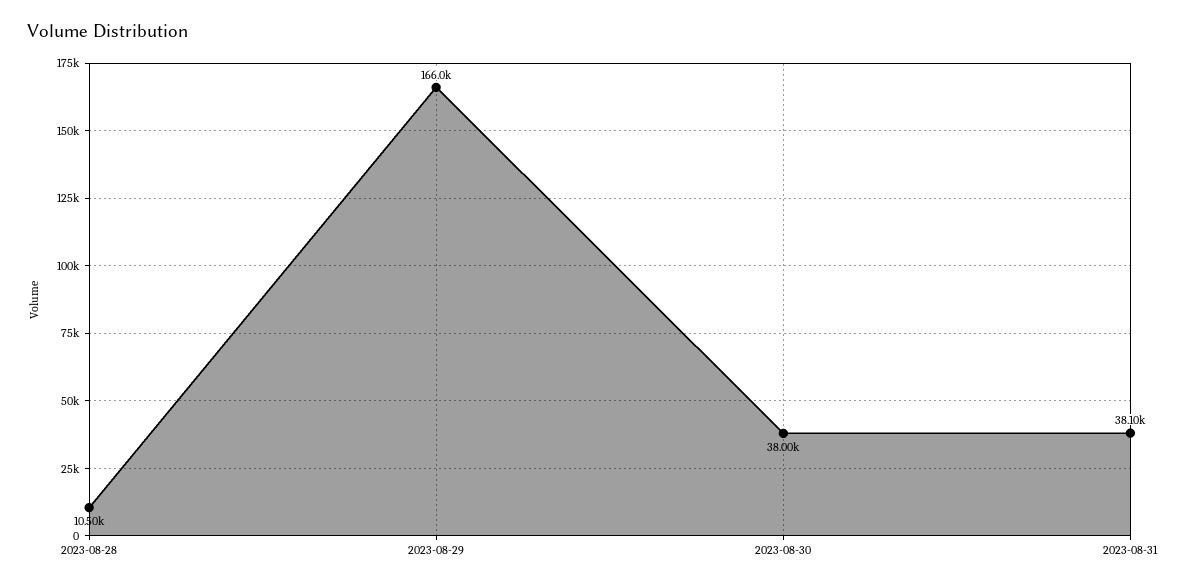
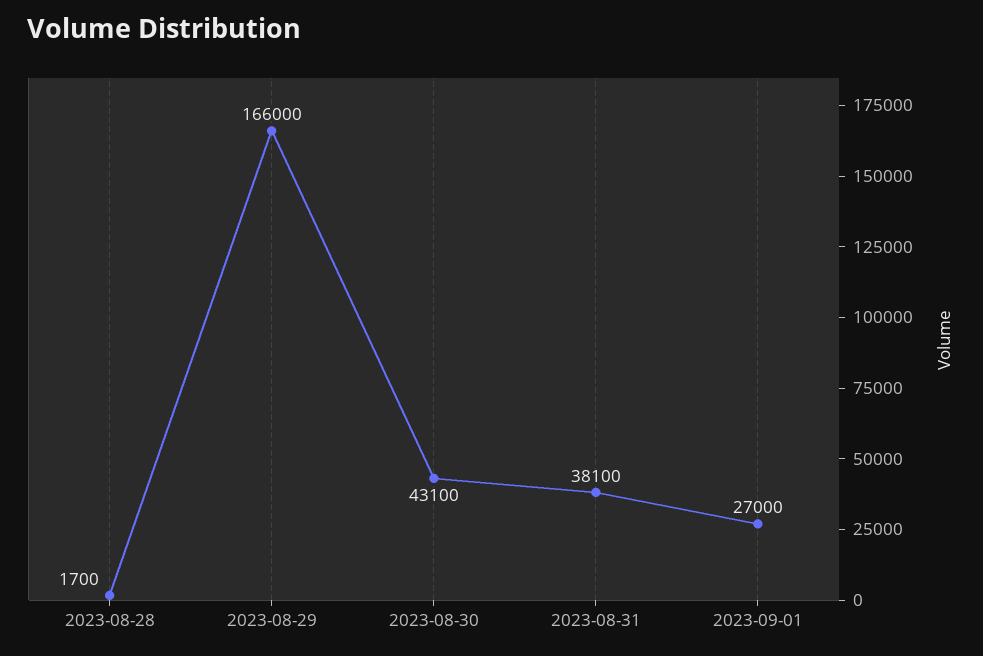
2023-08-28: 10500 -> 1700
2023-08-30: 38000 -> 43100
2023-09-01: none -> 27000

